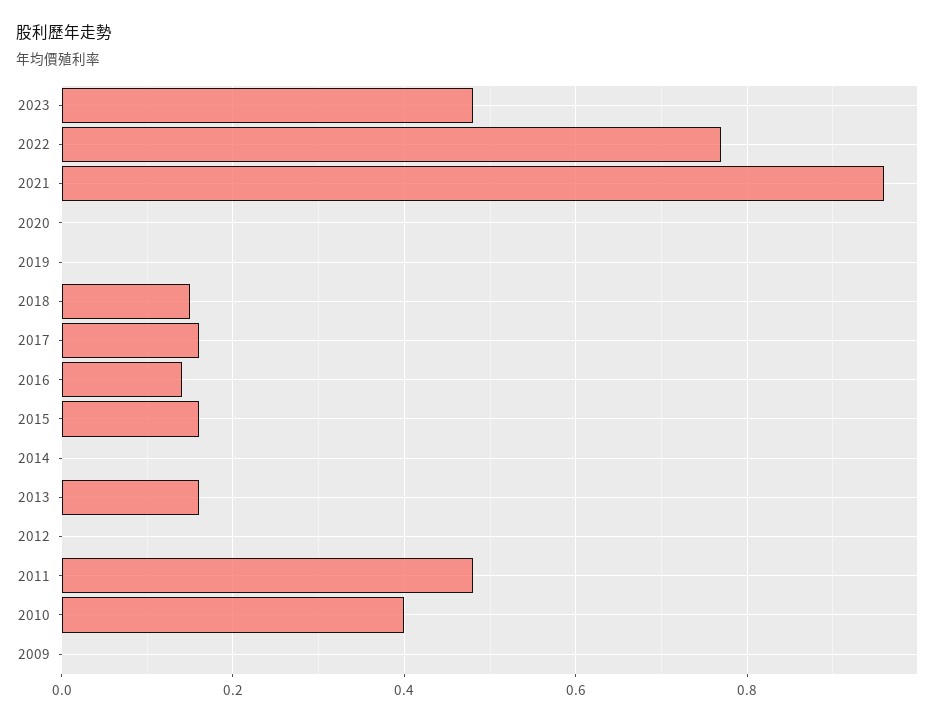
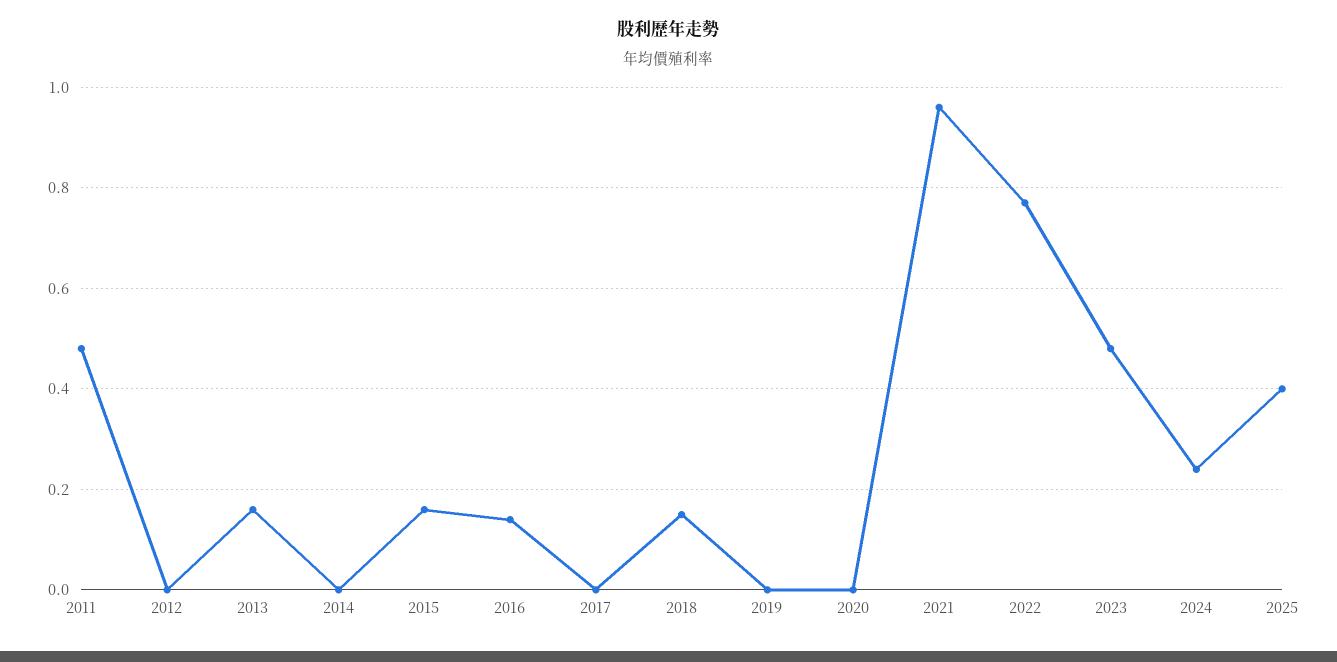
2017: 0.15 -> 0
2010: 0.4 -> none
2009: 0 -> none
2024: none -> 0.25
2025: none -> 0.4

